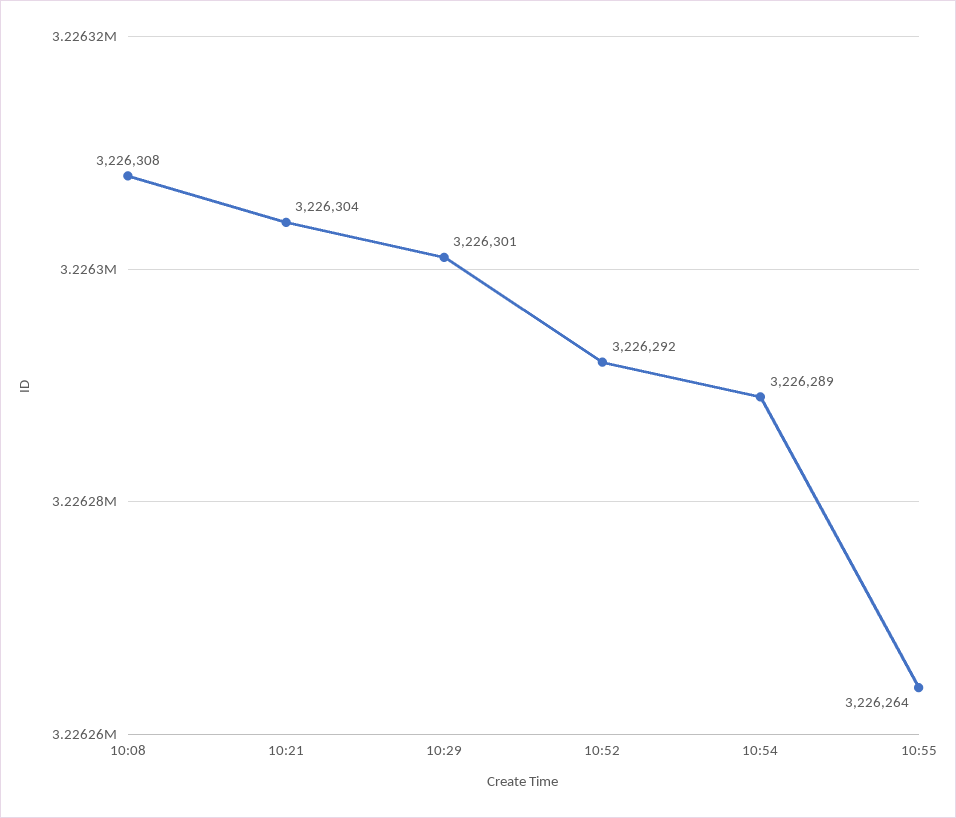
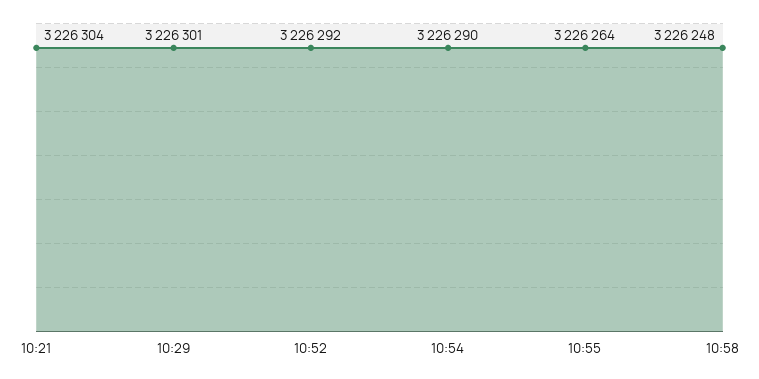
10:08: 3226308 -> none
10:54: 3226289 -> 3226290
10:58: none -> 3226248

